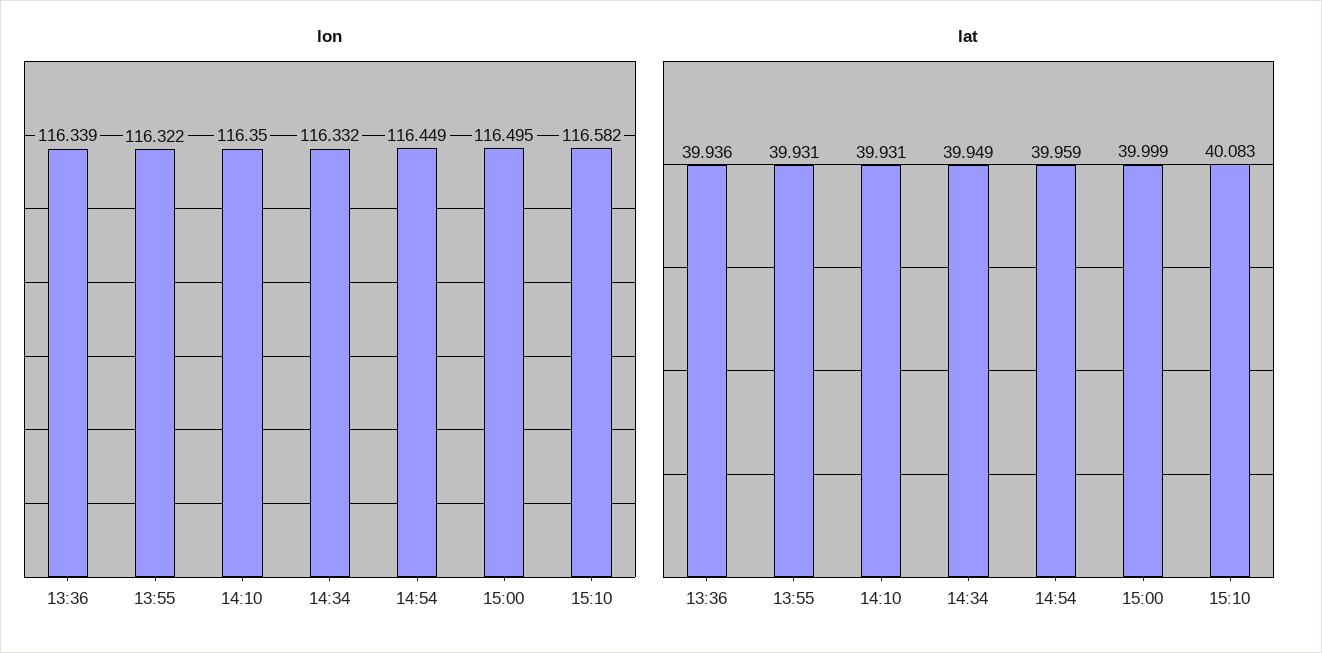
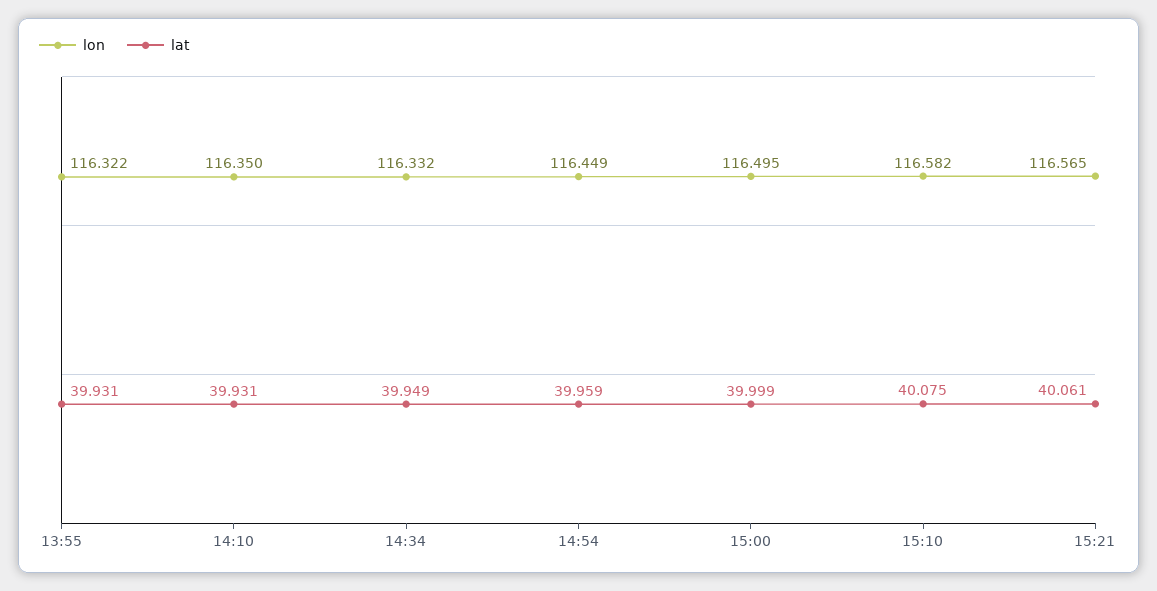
lon, 13:36: 116.339 -> none
lat, 13:36: 39.936 -> none
lat, 15:10: 40.083 -> 40.075
lon, 15:21: none -> 116.565
lat, 15:21: none -> 40.061

